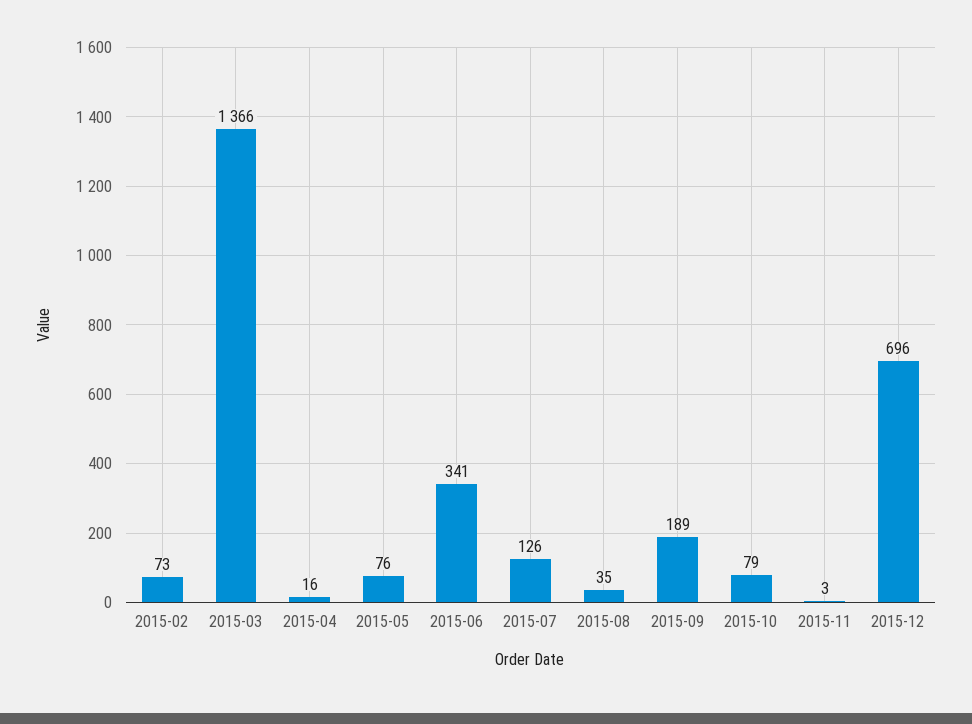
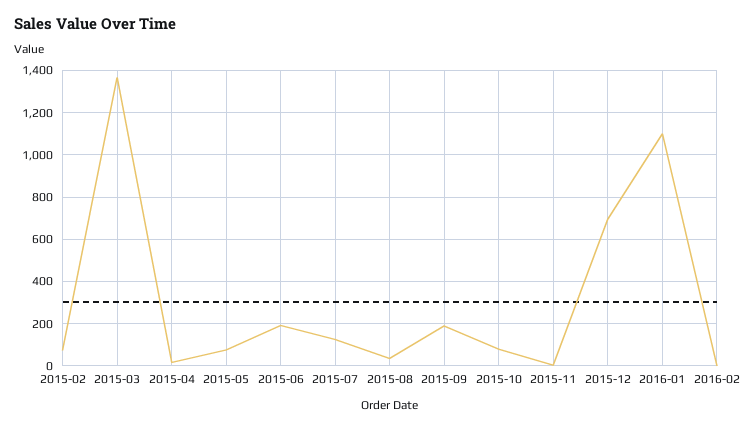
2015-06: 341 -> 200
2016-01: none -> 1100
2016-02: none -> 0

